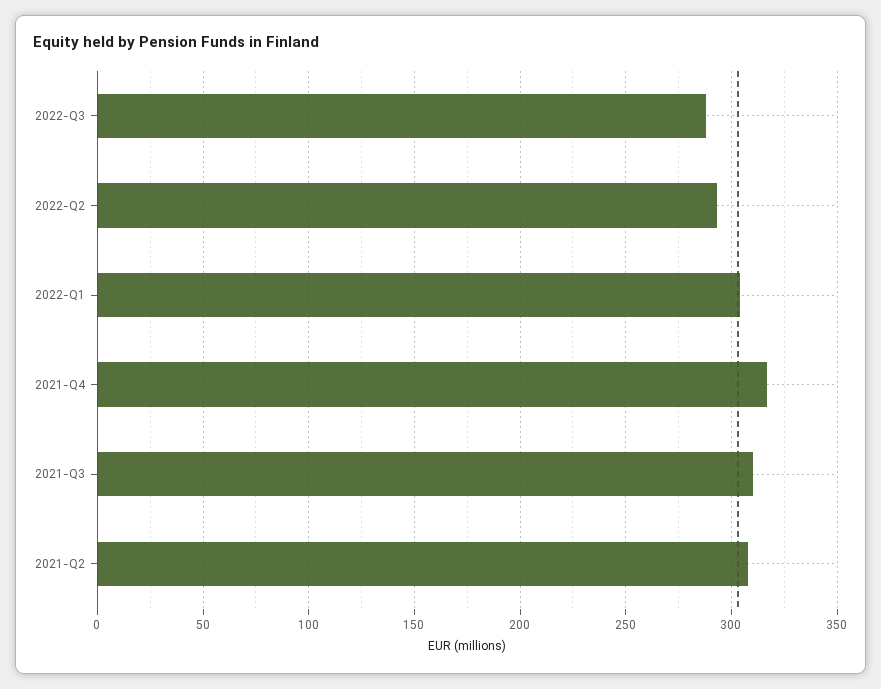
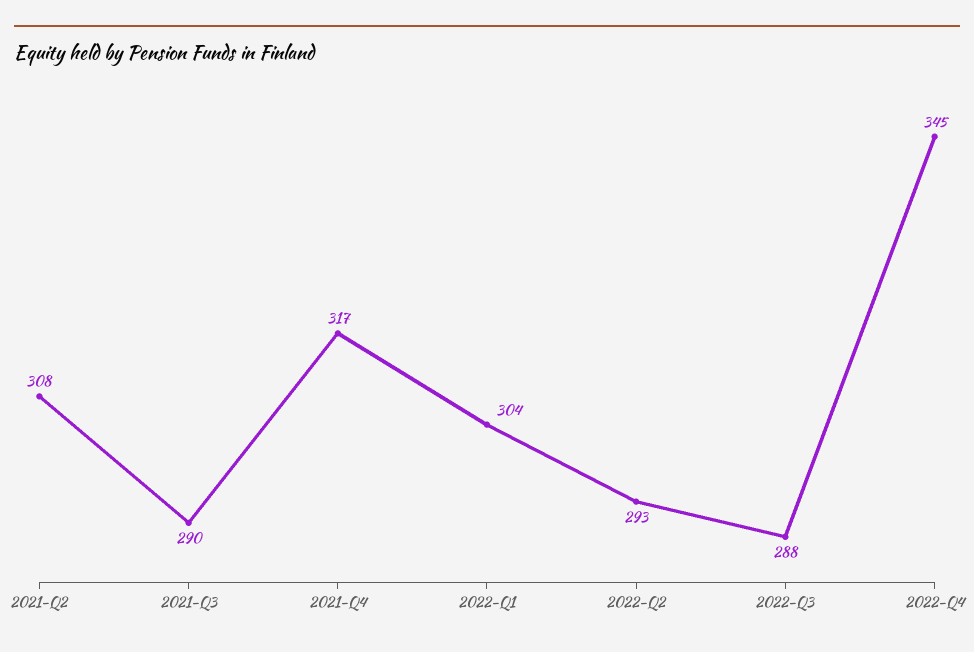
2021-Q3: 310 -> 290
2022-Q4: none -> 345

